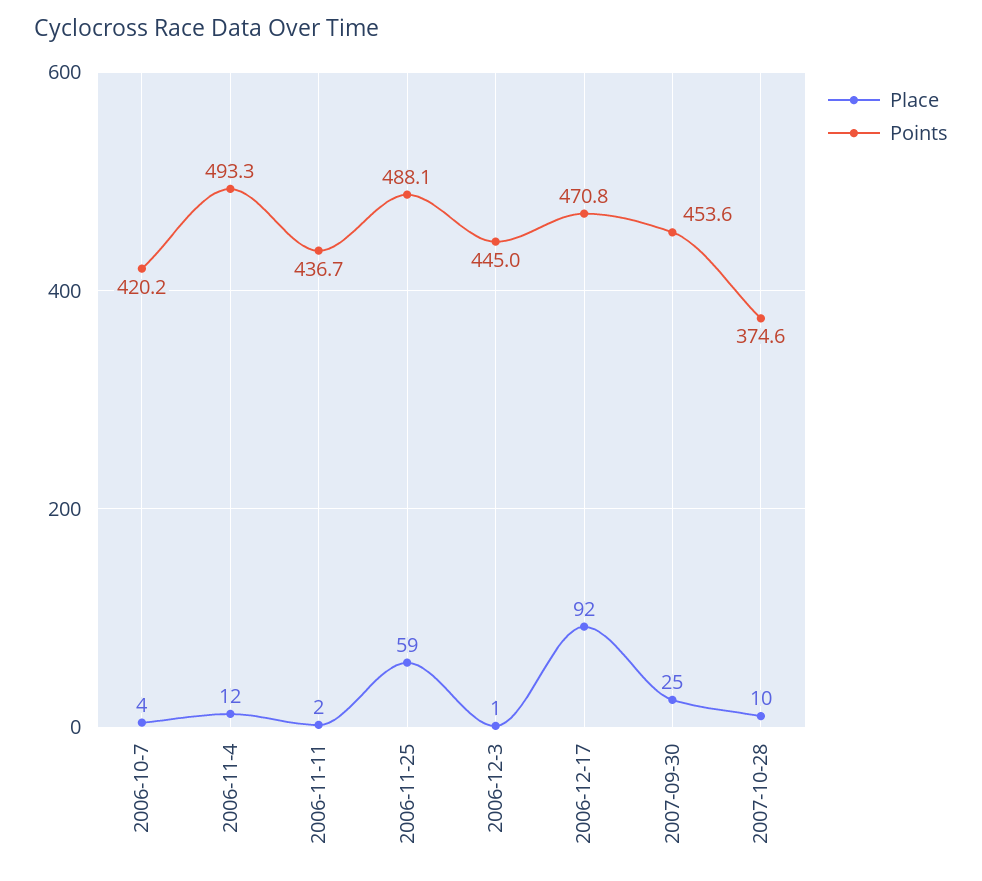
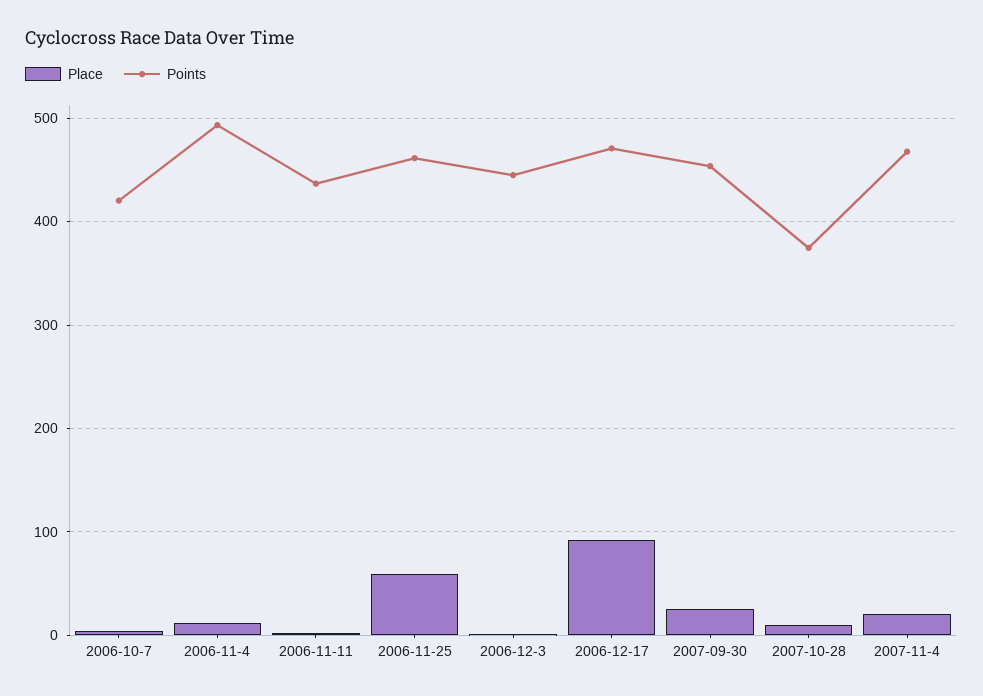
Points, 2006-11-25: 488.1 -> 460
Place, 2007-11-4: none -> 20
Points, 2007-11-4: none -> 470

